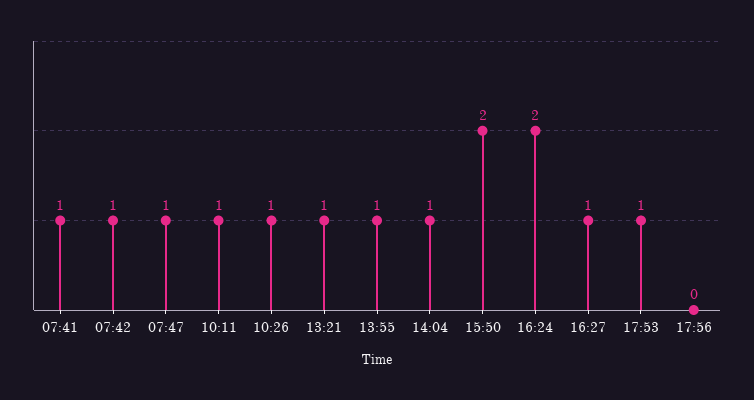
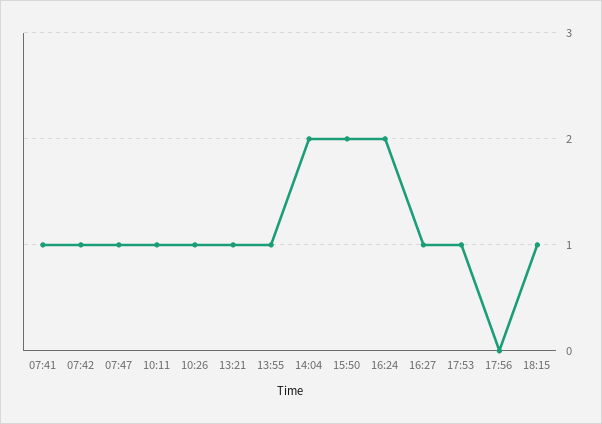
14:04: 1 -> 2
18:15: none -> 1

